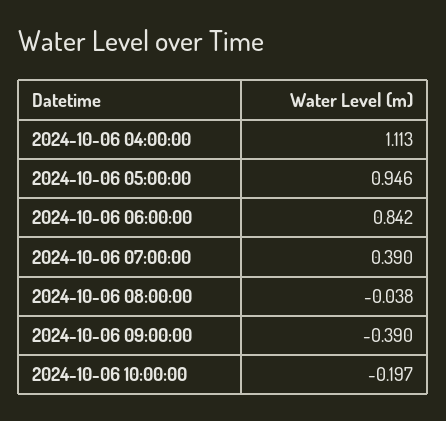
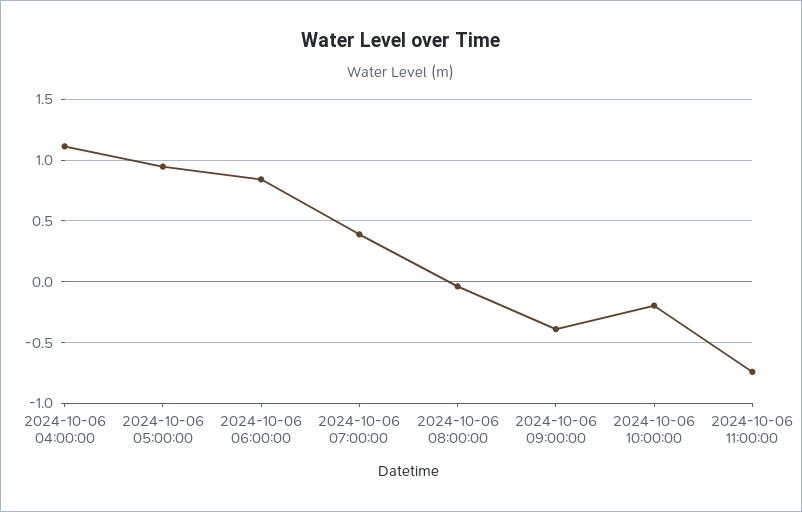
2024-10-06 11:00:00: none -> -0.75

